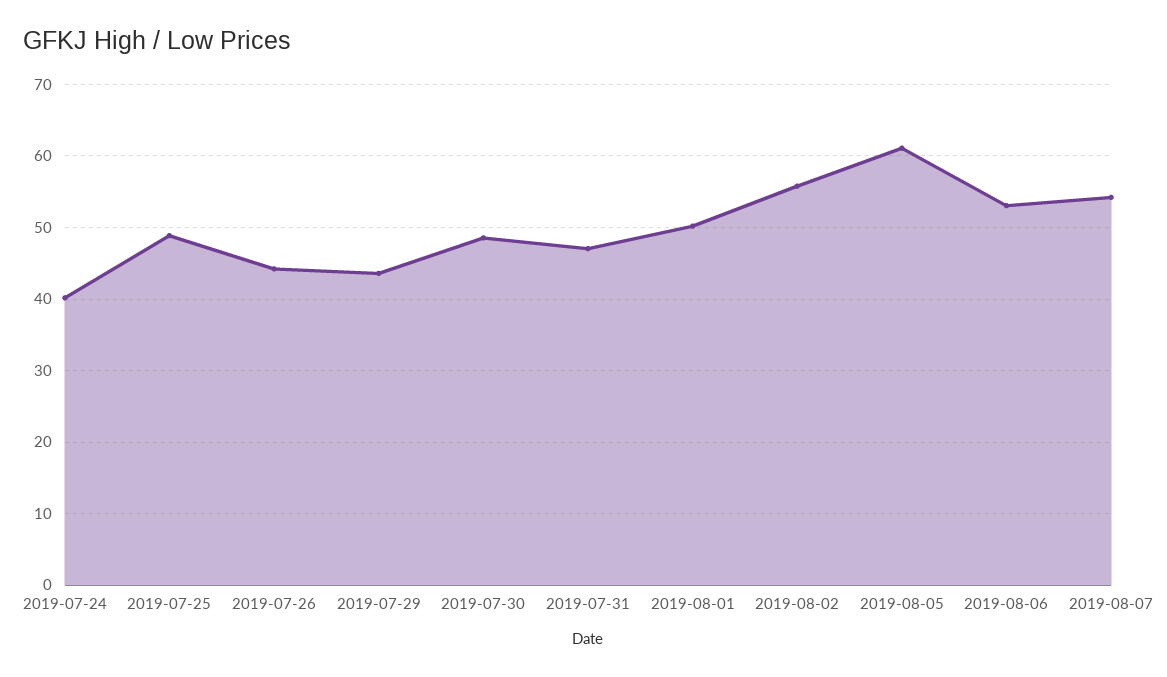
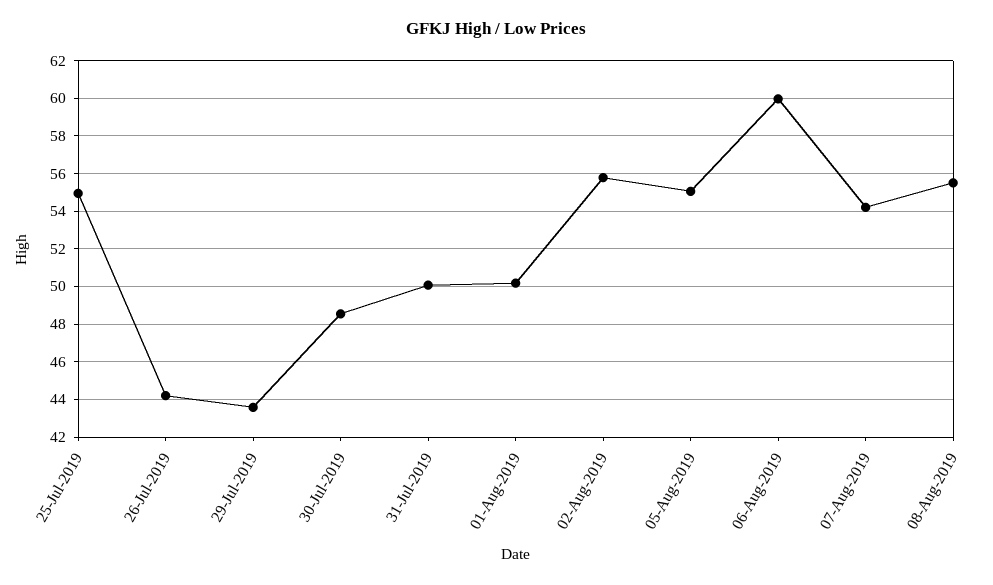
2019-07-24: 40 -> none
2019-07-25: 49 -> 55
2019-07-31: 47 -> 50
2019-08-05: 61 -> 55
2019-08-06: 53 -> 60
08-Aug-2019: none -> 55.5

